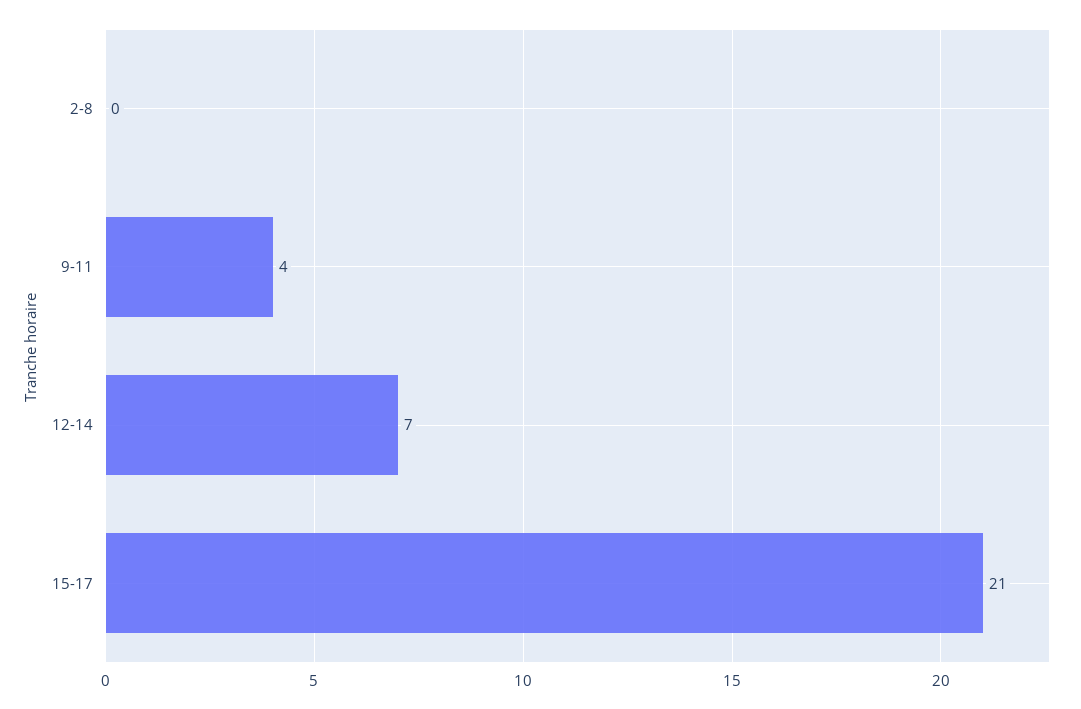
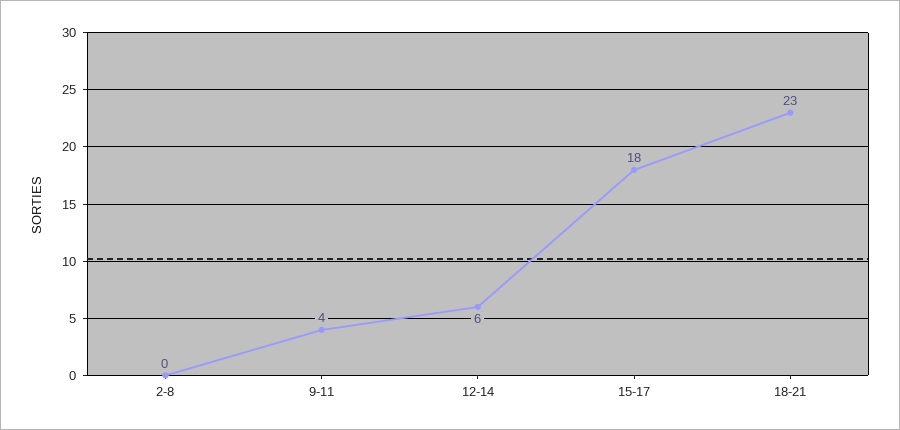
12-14: 7 -> 6
15-17: 21 -> 18
18-21: none -> 23

